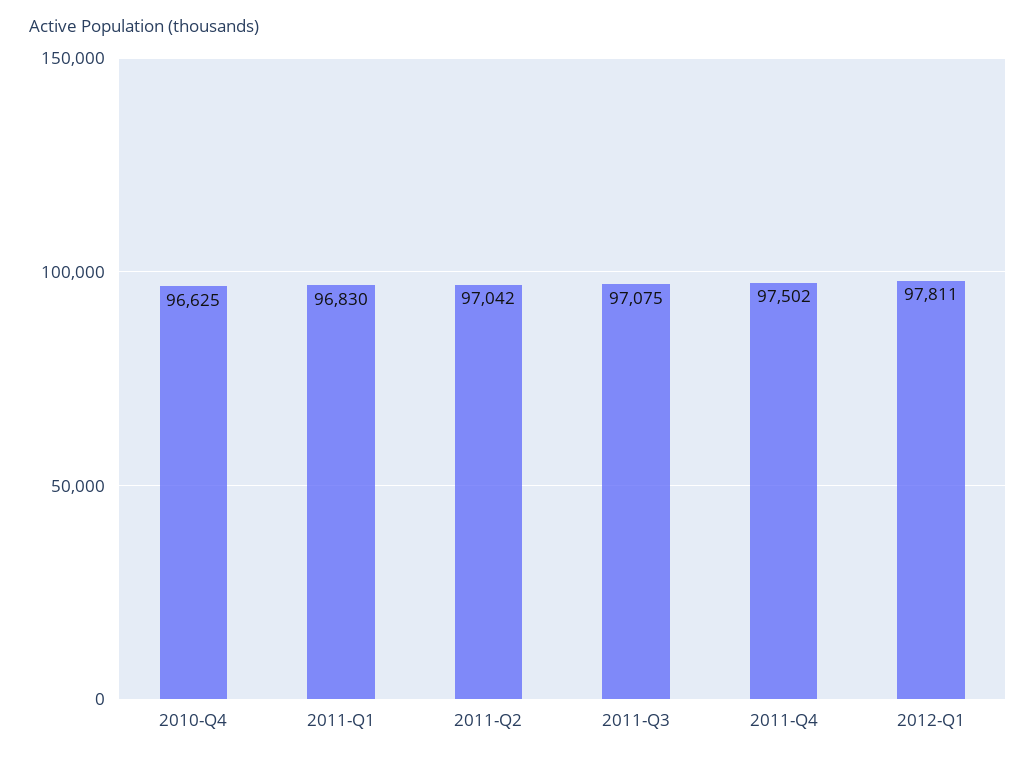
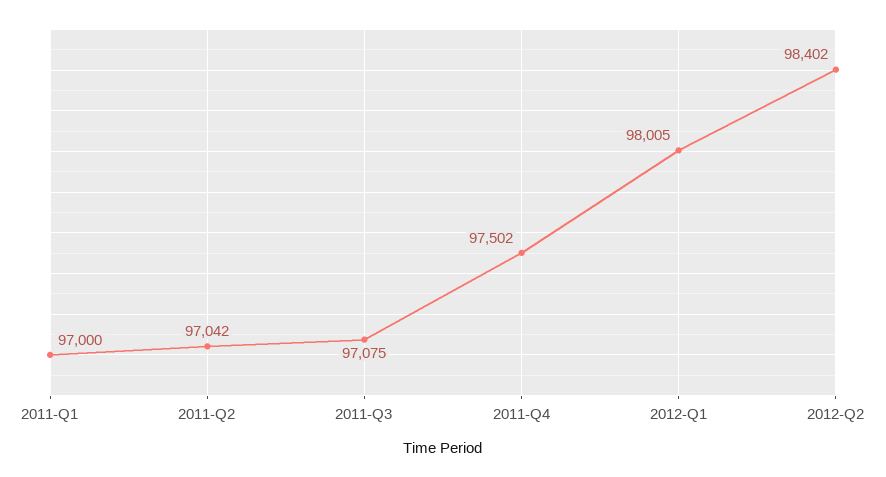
2010-Q4: 96625 -> none
2011-Q1: 96830 -> 97000
2012-Q1: 97811 -> 98005
2012-Q2: none -> 98402

